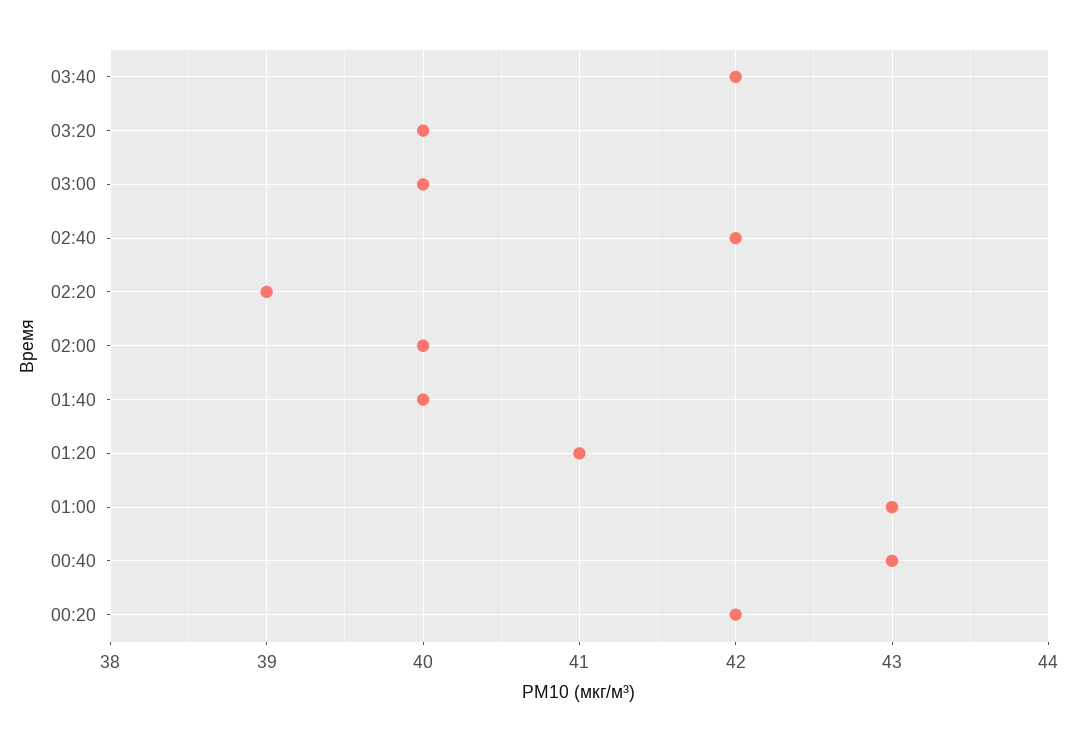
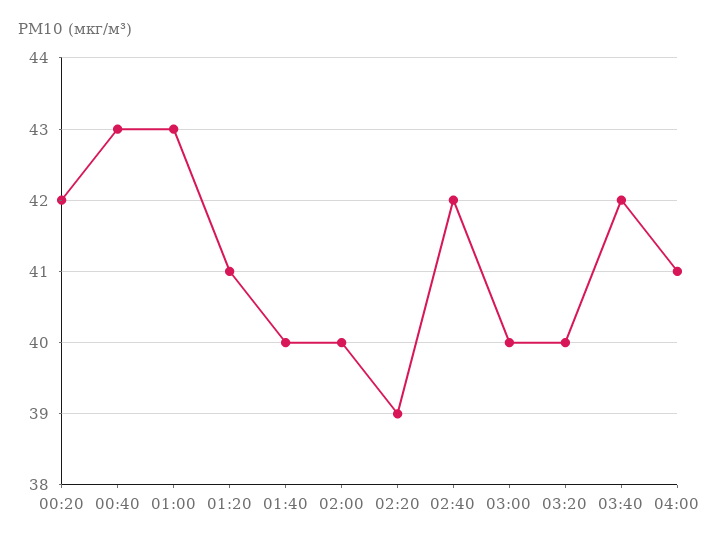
04:00: none -> 41

